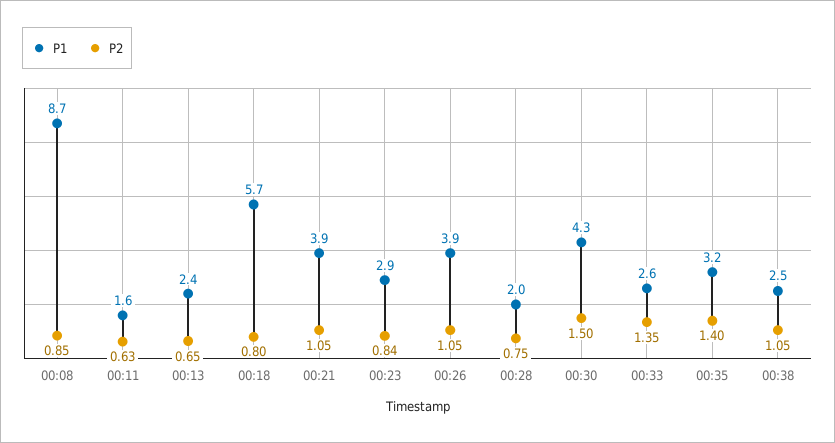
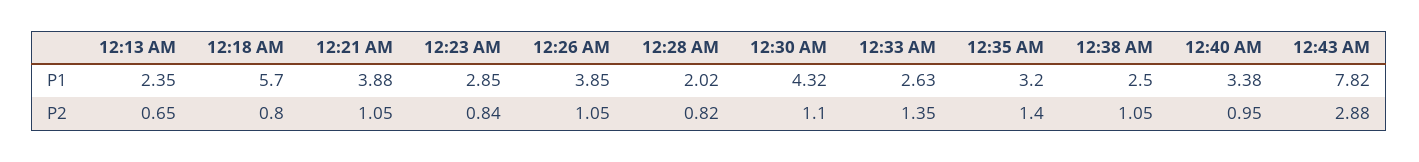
P1, 00:08: 8.7 -> none
P2, 00:08: 0.85 -> none
P1, 00:11: 1.6 -> none
P2, 00:11: 0.63 -> none
P2, 00:28: 0.75 -> 0.82
P2, 00:30: 1.5 -> 1.1
P1, 12:40 AM: none -> 3.38
P1, 12:43 AM: none -> 7.82
P2, 12:40 AM: none -> 0.95
P2, 12:43 AM: none -> 2.88

